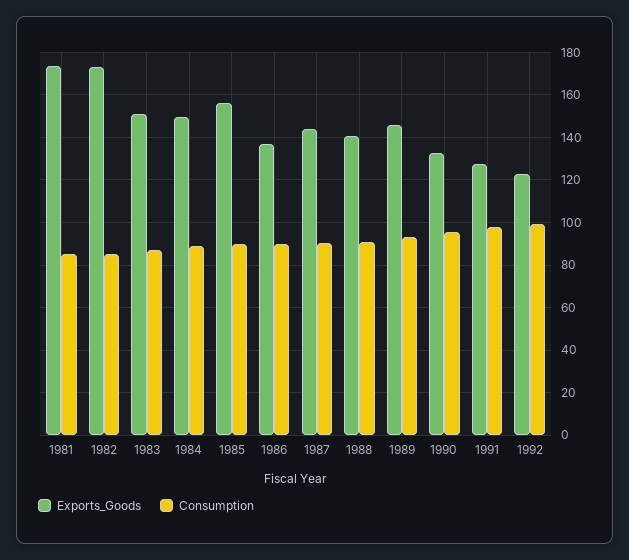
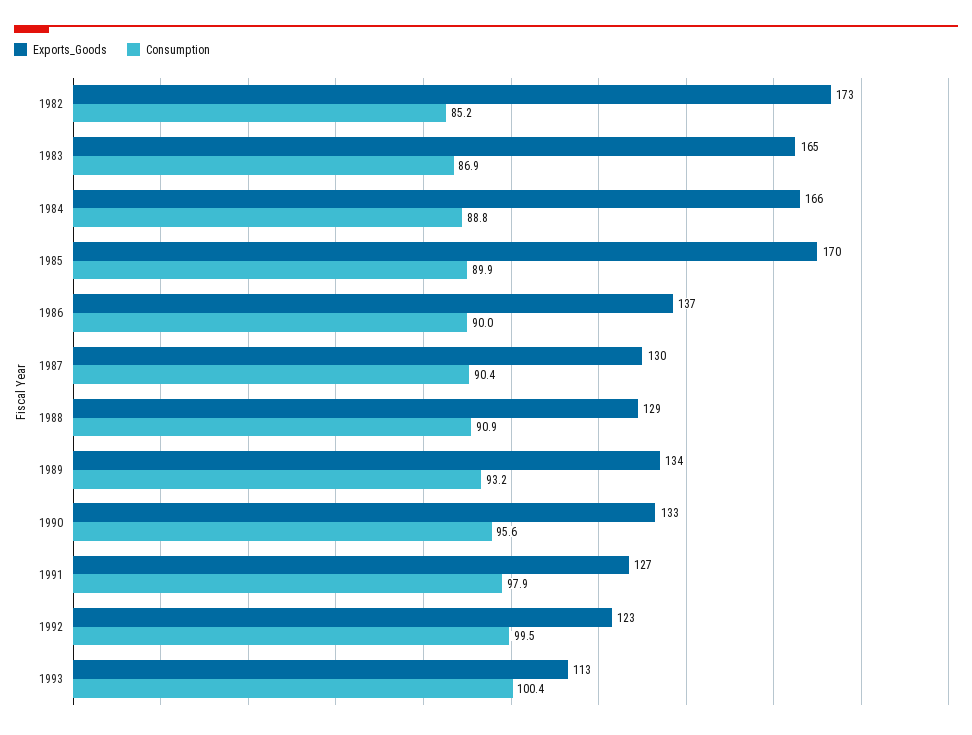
Exports_Goods, 1981: 175 -> none
Consumption, 1981: 85 -> none
Exports_Goods, 1983: 150 -> 165
Exports_Goods, 1984: 150 -> 166
Exports_Goods, 1985: 155 -> 170
Exports_Goods, 1987: 145 -> 130
Exports_Goods, 1988: 140 -> 129
Exports_Goods, 1989: 145 -> 134
Exports_Goods, 1993: none -> 113
Consumption, 1993: none -> 100.4

